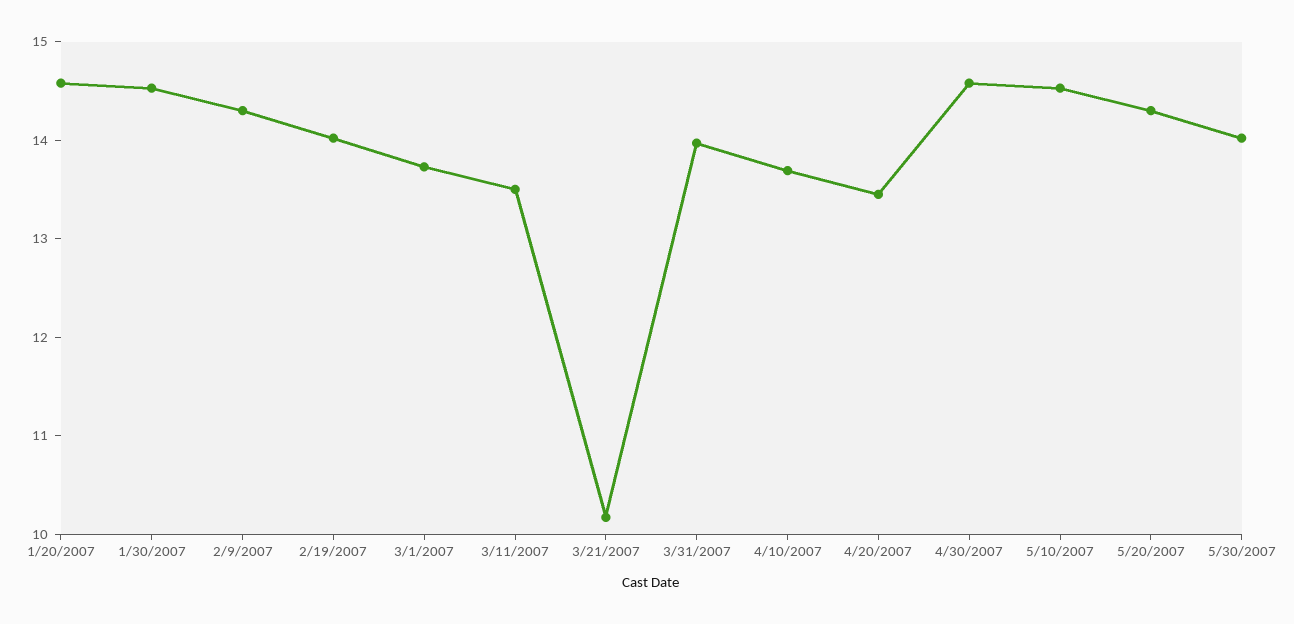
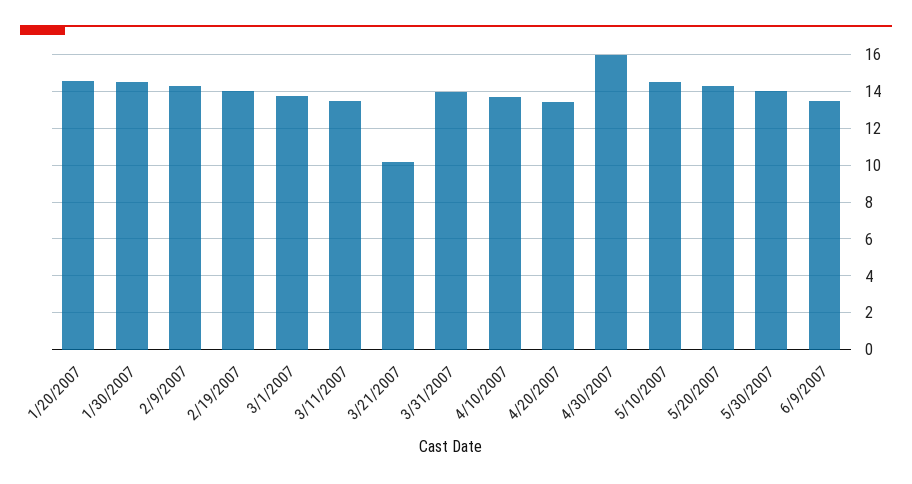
4/30/2007: 14.6 -> 16
6/9/2007: none -> 13.5

